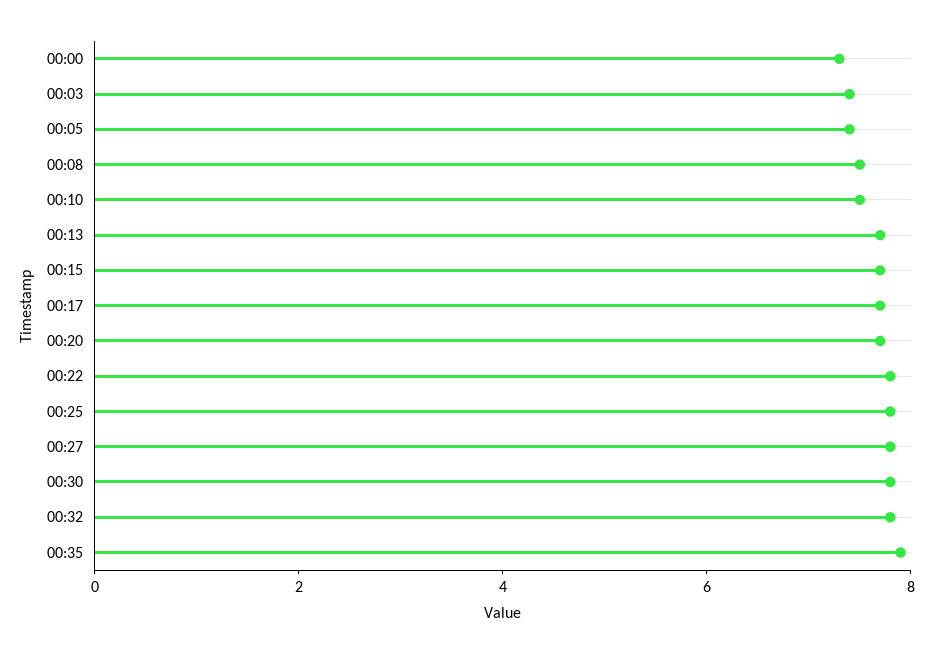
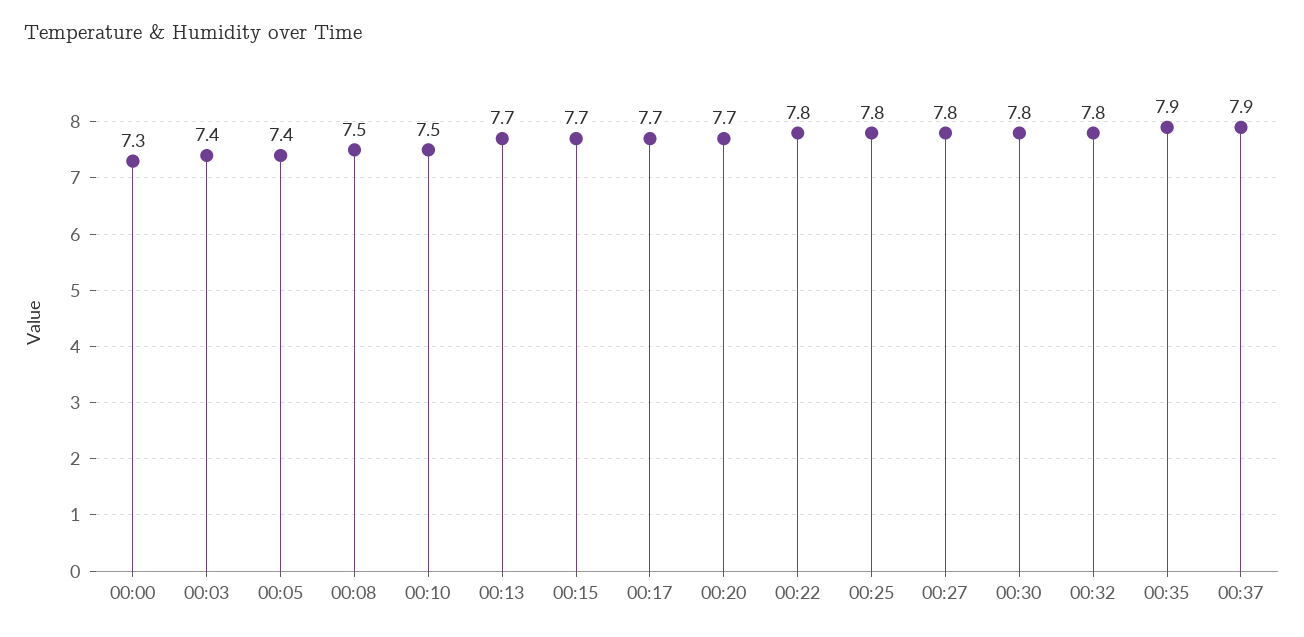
00:37: none -> 7.9

